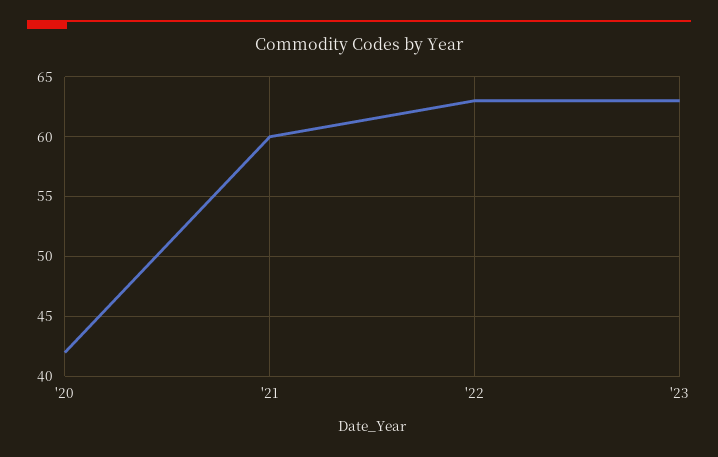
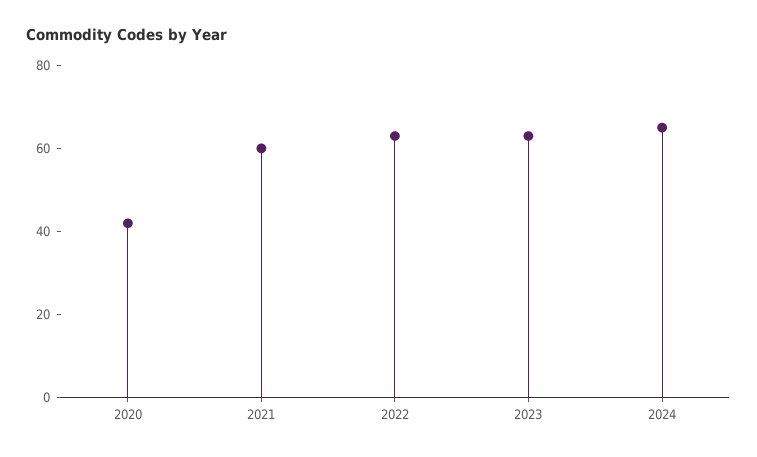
2024: none -> 65

